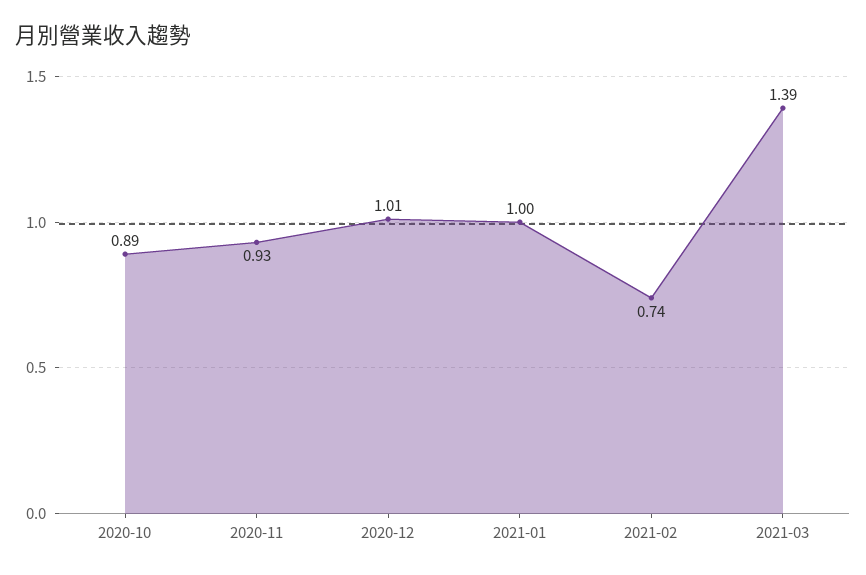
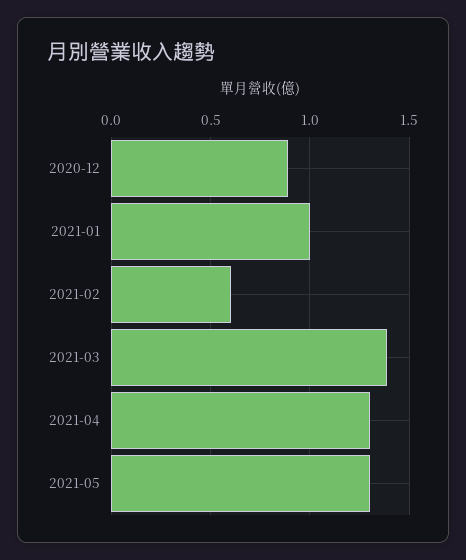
2020-10: 0.89 -> none
2020-11: 0.93 -> none
2020-12: 1.01 -> 0.9
2021-02: 0.74 -> 0.6
2021-04: none -> 1.3
2021-05: none -> 1.3

